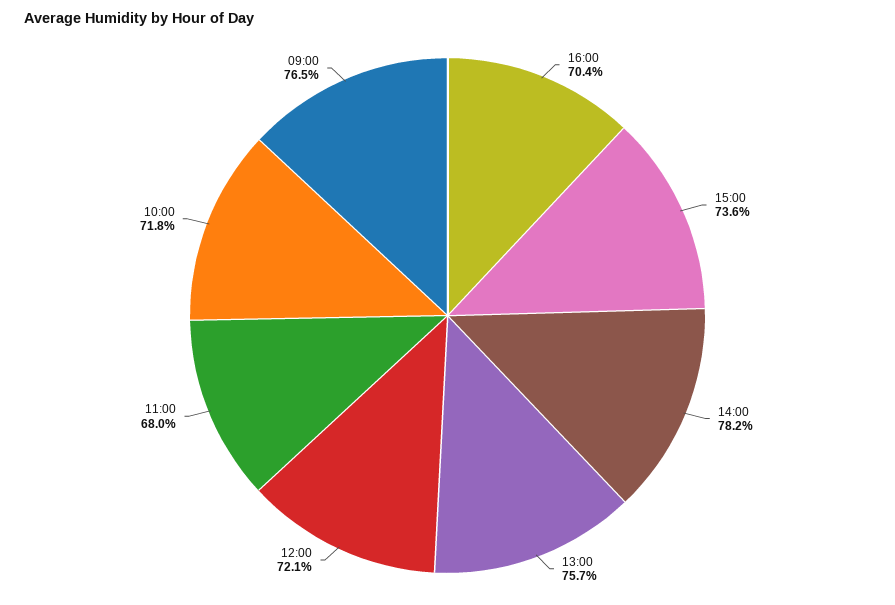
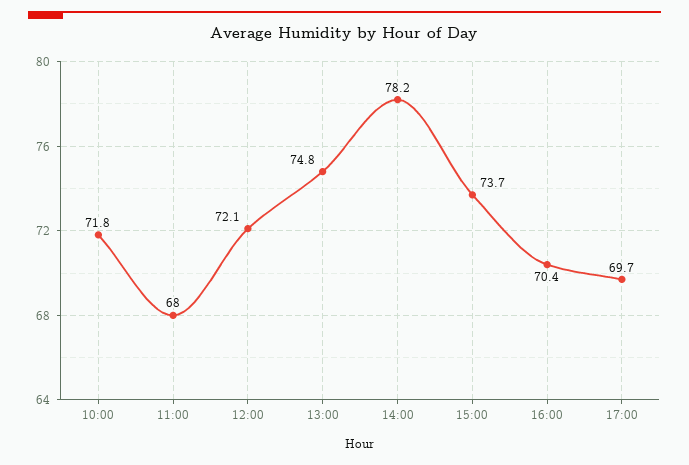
15:00: 73.6 -> 73.7
13:00: 75.7 -> 74.8
09:00: 76.5 -> none
17:00: none -> 69.7

